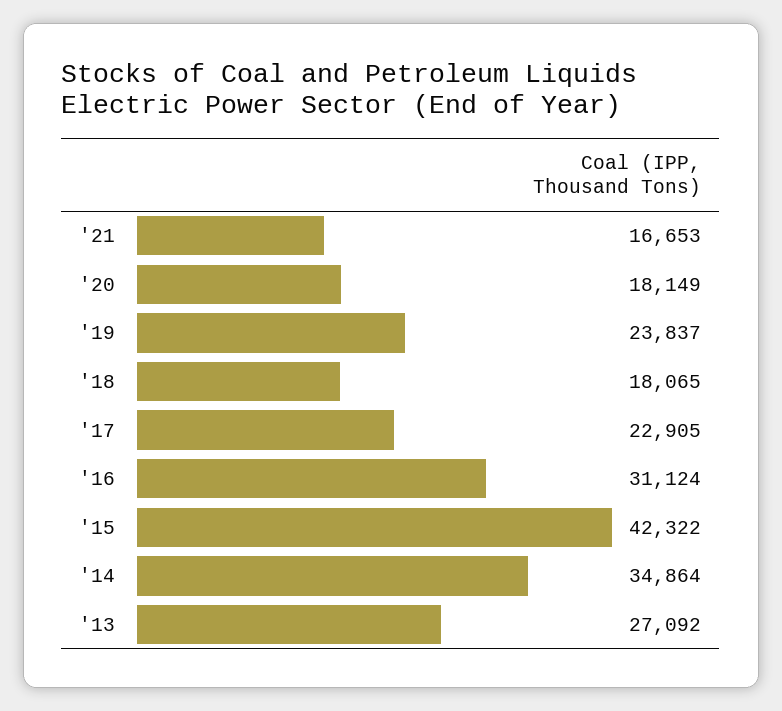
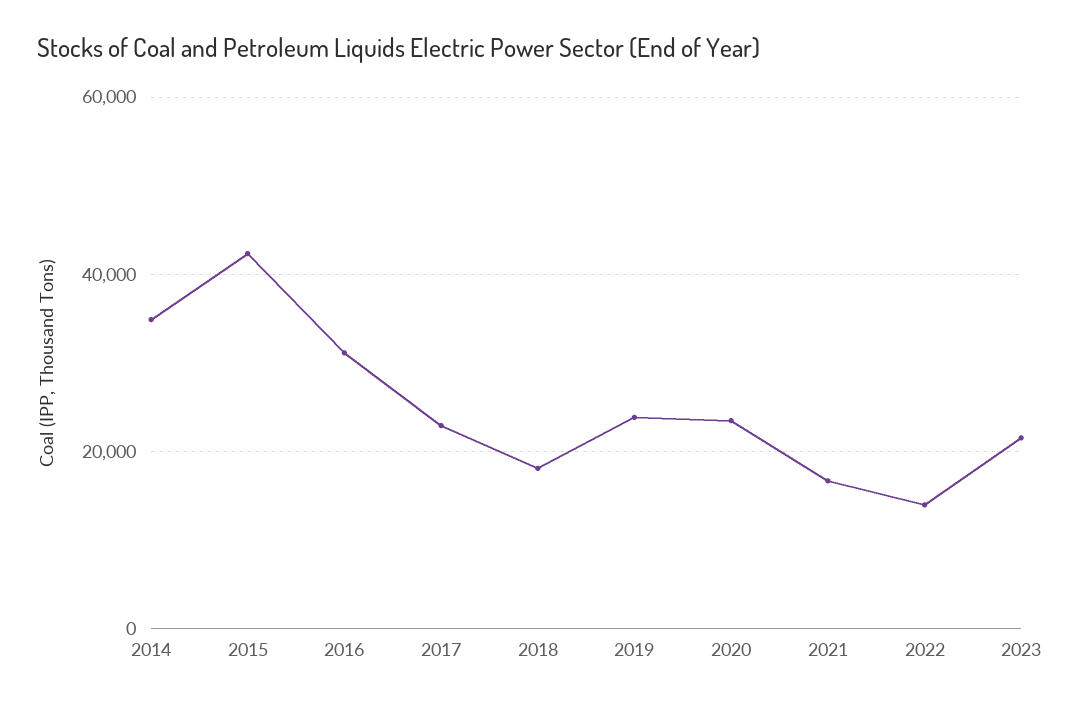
'20: 18149 -> 24000
'13: 27092 -> none
2022: none -> 14000
2023: none -> 22000

